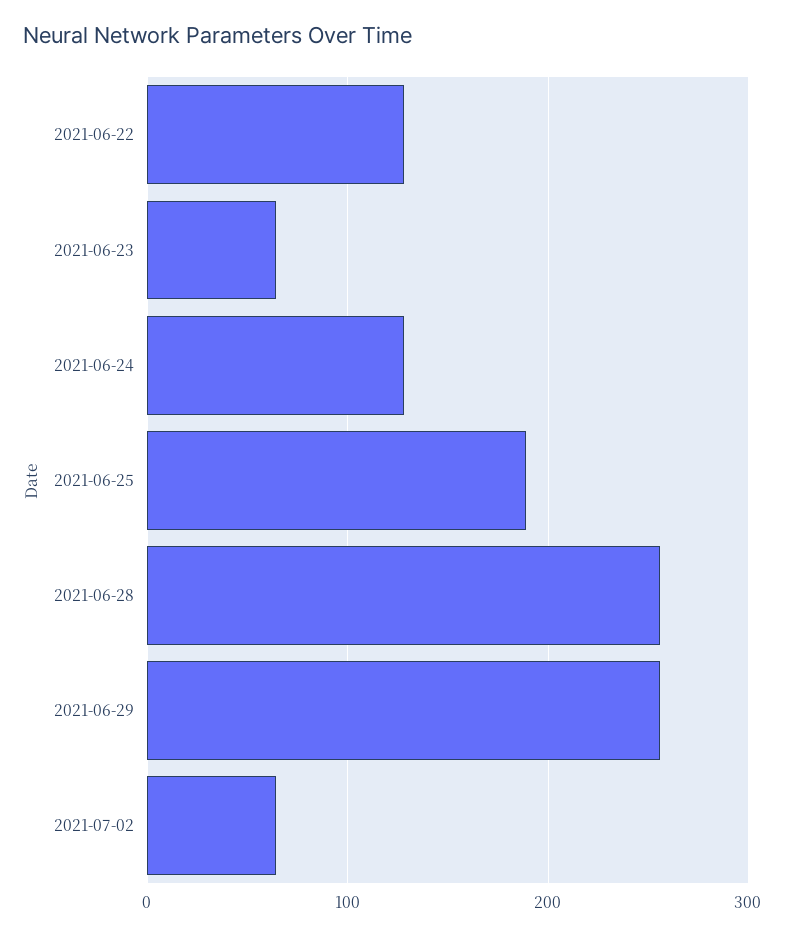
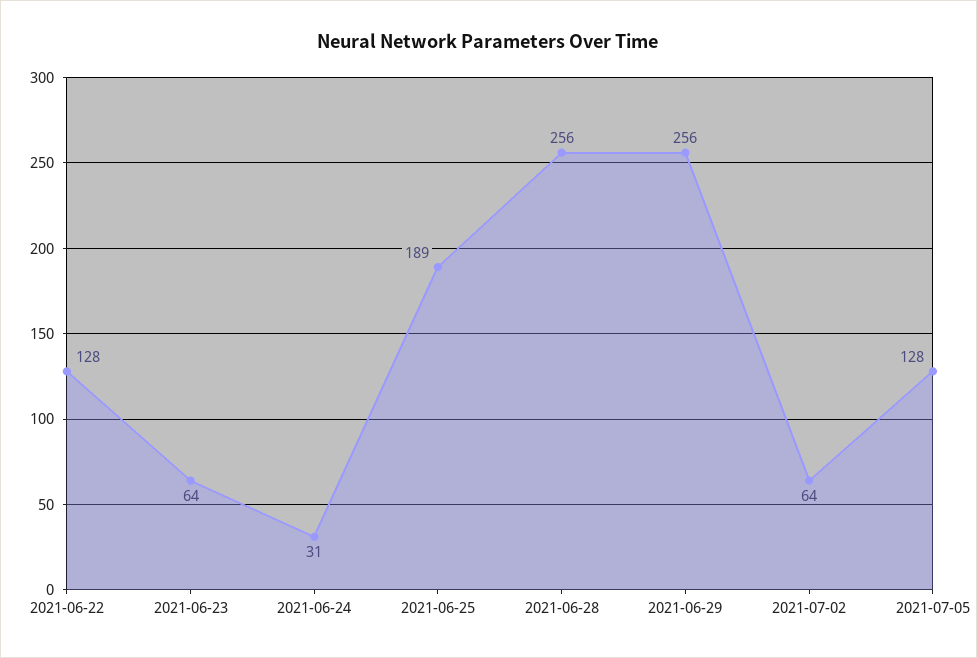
2021-06-24: 130 -> 31
2021-07-05: none -> 128

